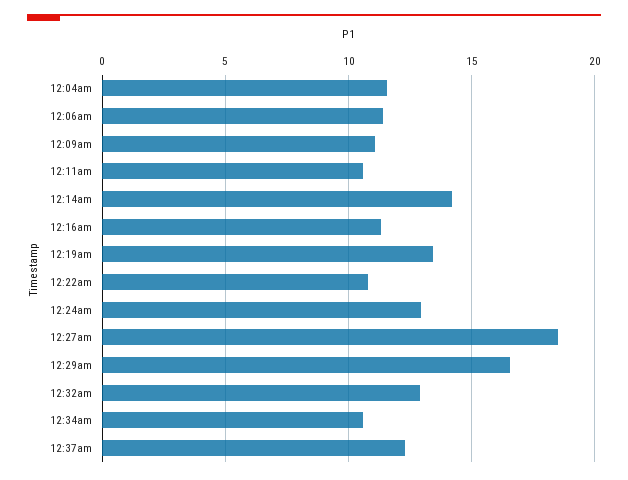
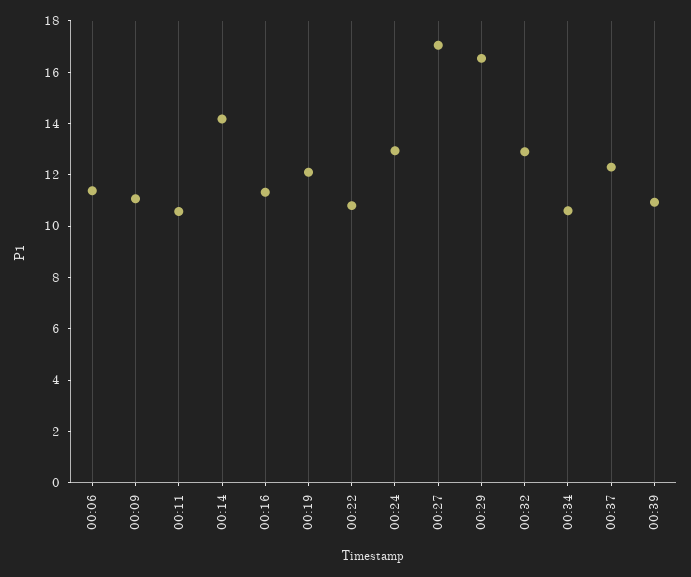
12:04am: 11.5 -> none
12:19am: 13.5 -> 12
12:27am: 18.5 -> 17
00:39: none -> 11

